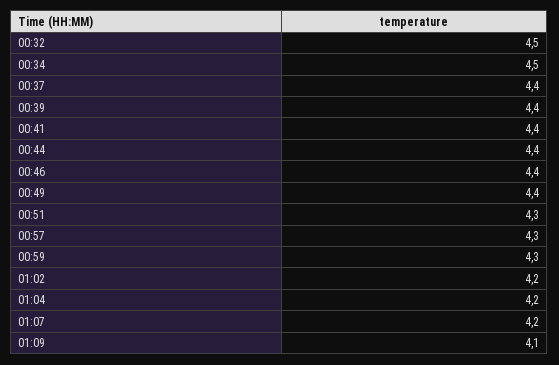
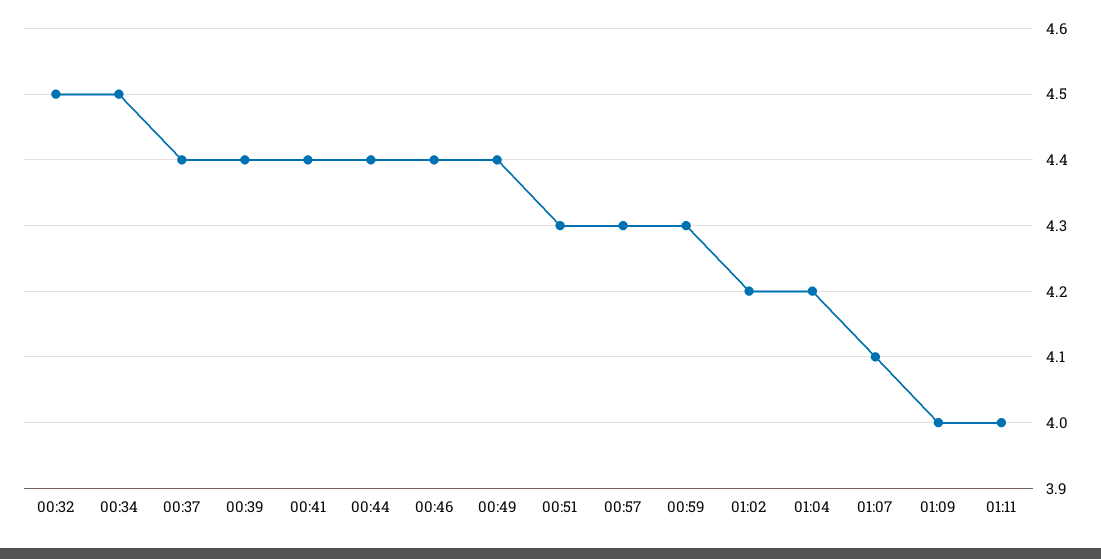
01:07: 4.2 -> 4.1
01:09: 4.1 -> 4
01:11: none -> 4

